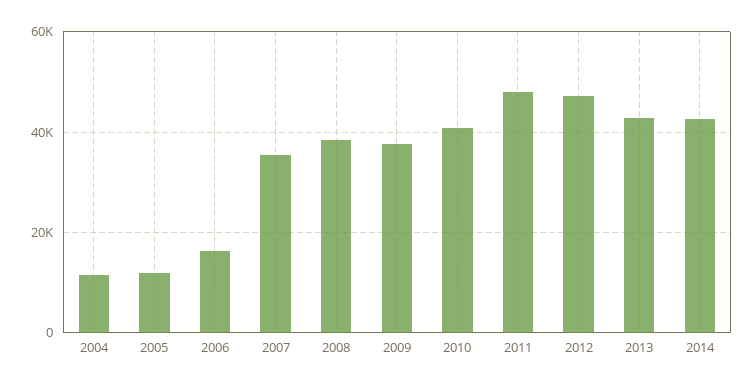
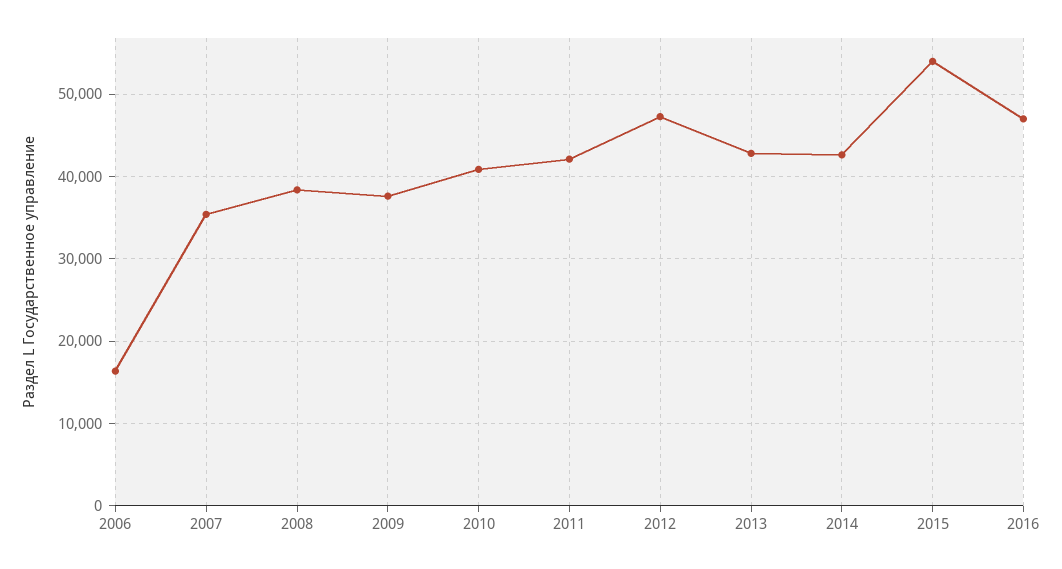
2004: 12000 -> none
2005: 12000 -> none
2011: 48000 -> 42000
2015: none -> 54000
2016: none -> 47000

